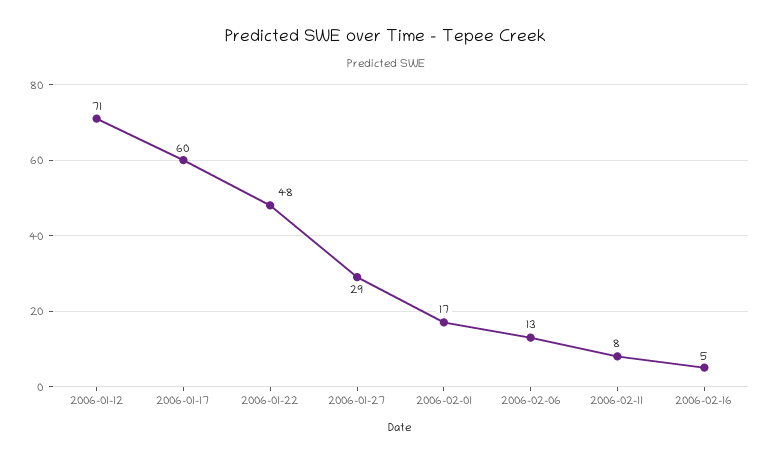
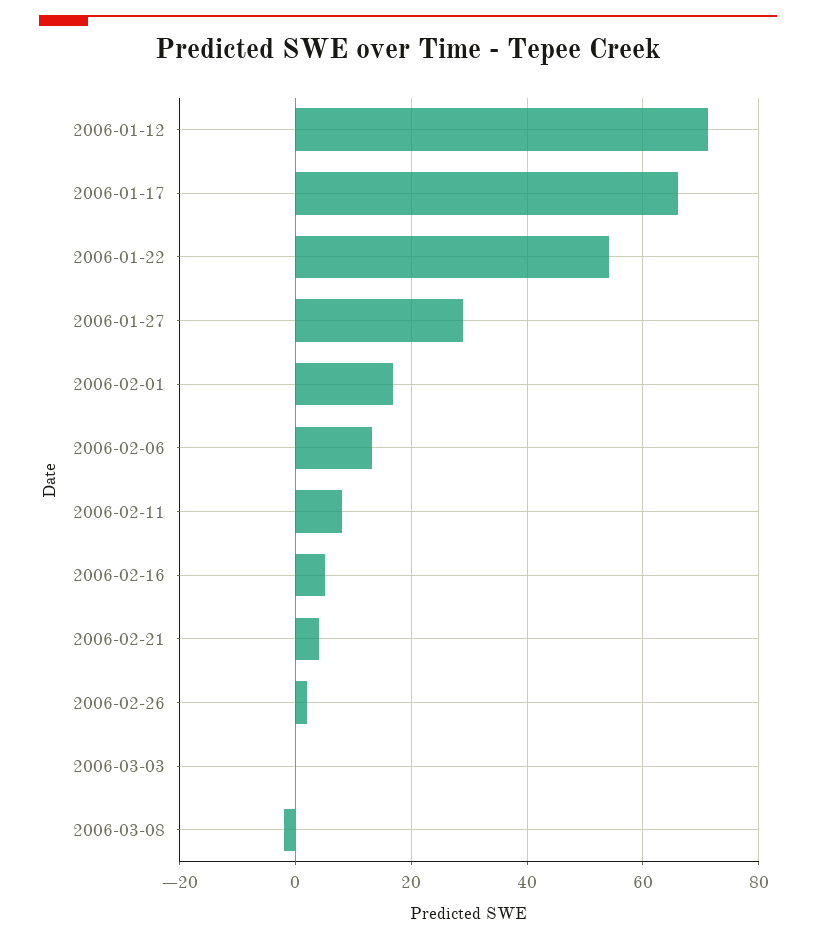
2006-01-17: 60 -> 66
2006-01-22: 48 -> 54
2006-02-21: none -> 4
2006-02-26: none -> 2
2006-03-03: none -> 0
2006-03-08: none -> -2

